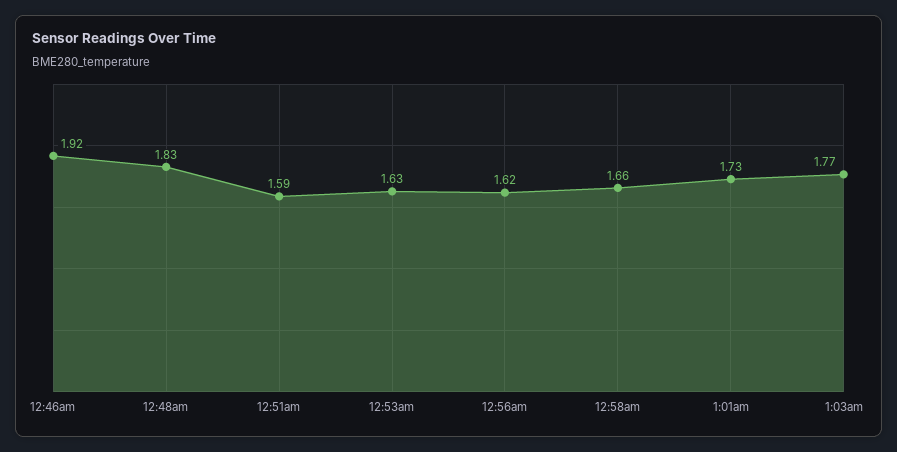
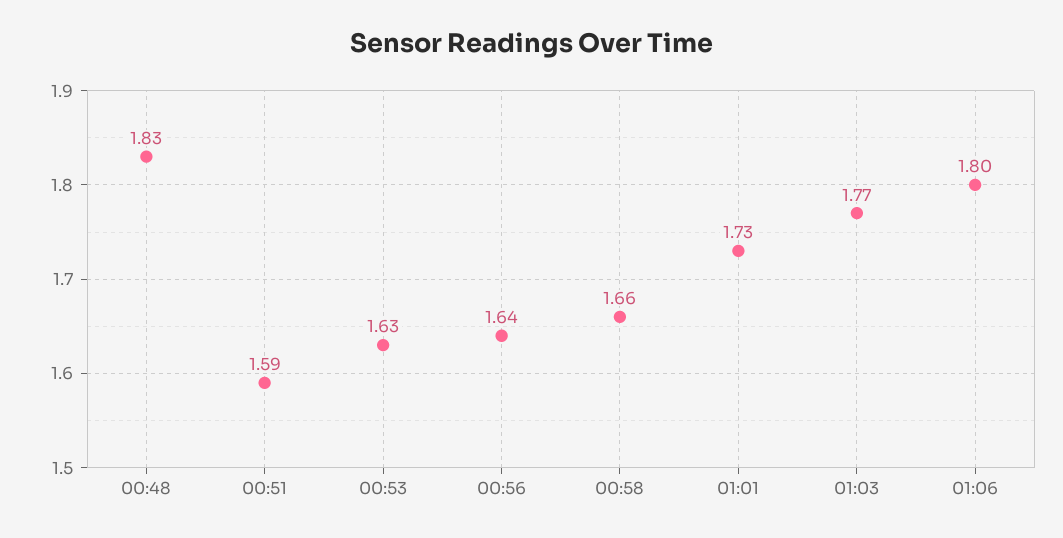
12:46am: 1.92 -> none
12:56am: 1.62 -> 1.64
01:06: none -> 1.8

